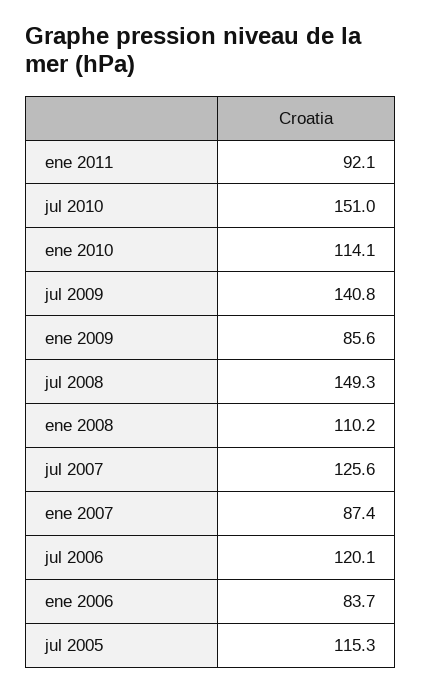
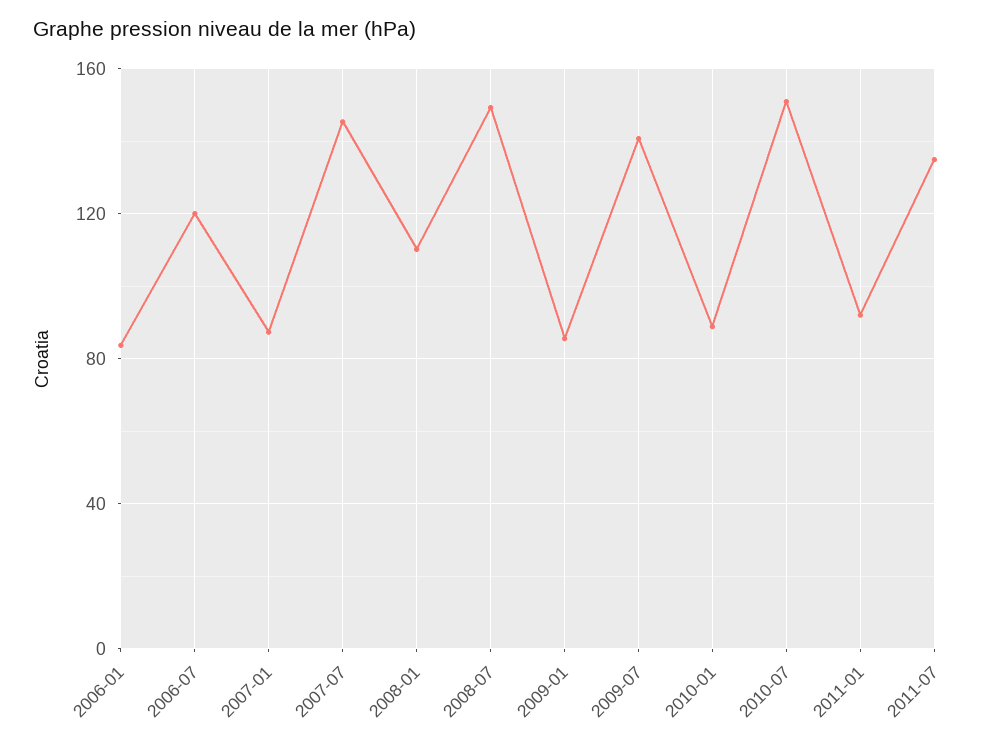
ene 2010: 114.1 -> 90
jul 2007: 125.6 -> 145
jul 2005: 115.3 -> none
2011-07: none -> 135

